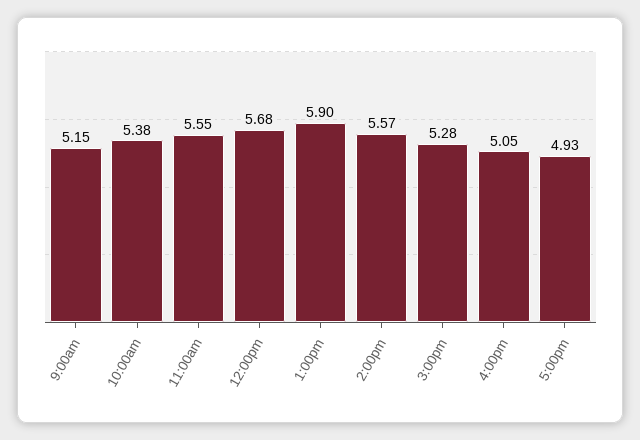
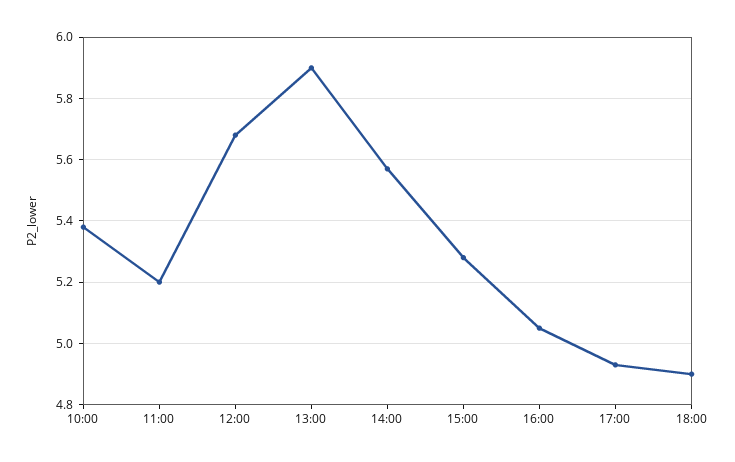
9:00am: 5.15 -> none
11:00am: 5.55 -> 5.2
18:00: none -> 4.9

